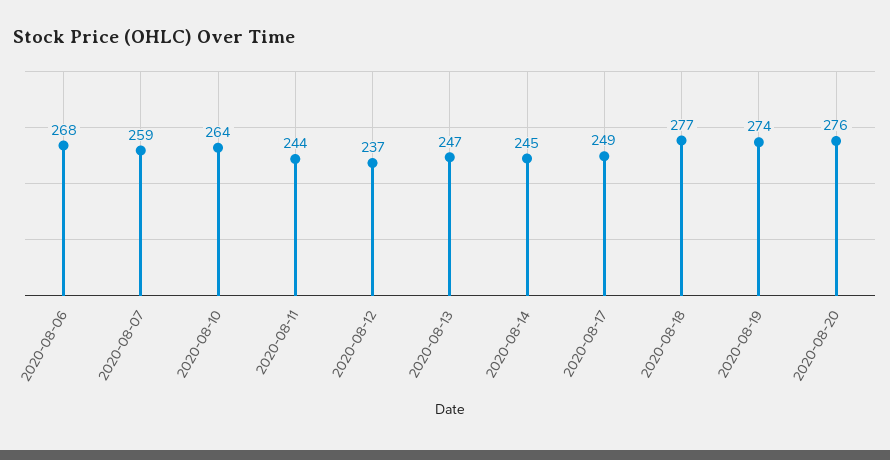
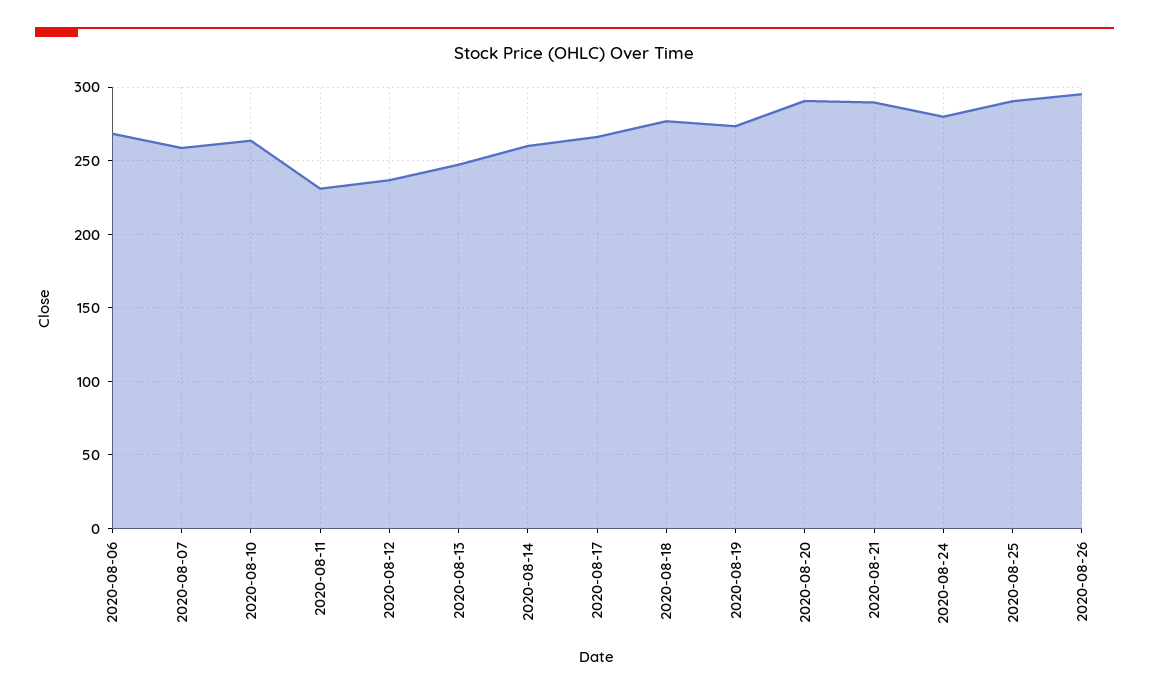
2020-08-11: 244 -> 230
2020-08-14: 245 -> 260
2020-08-17: 249 -> 265
2020-08-20: 276 -> 290
2020-08-21: none -> 290
2020-08-24: none -> 280
2020-08-25: none -> 290
2020-08-26: none -> 295

